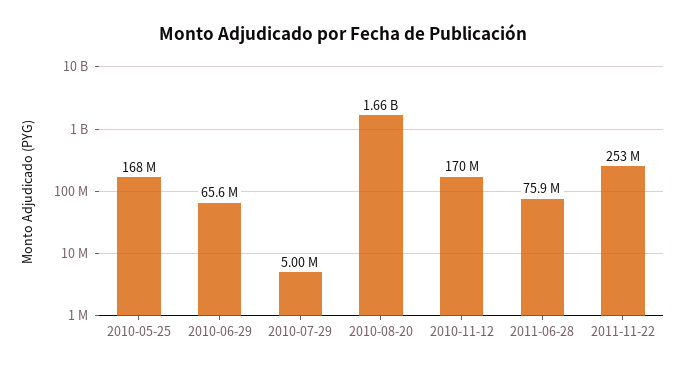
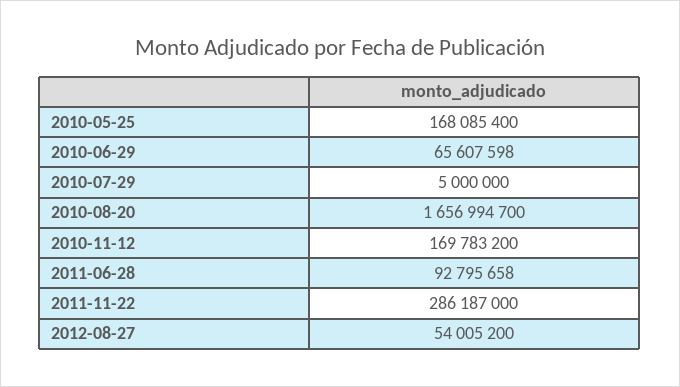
2011-06-28: 75900000 -> 92795658
2011-11-22: 253000000 -> 286187000
2012-08-27: none -> 54005200

